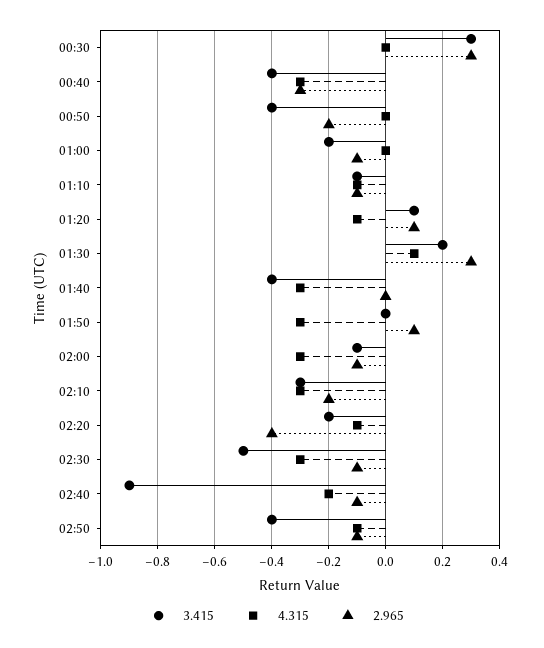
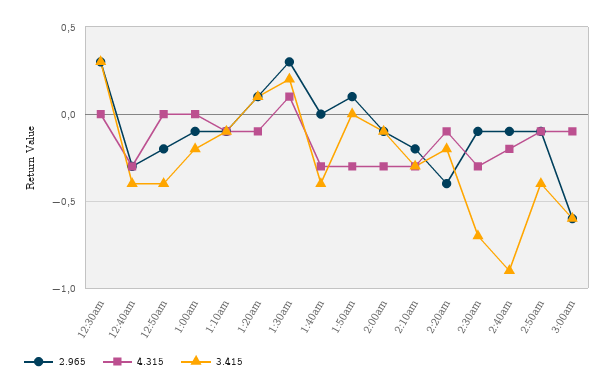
3.415, 02:30: -0.5 -> -0.7
2.965, 3:00am: none -> -0.6
4.315, 3:00am: none -> -0.1
3.415, 3:00am: none -> -0.6

